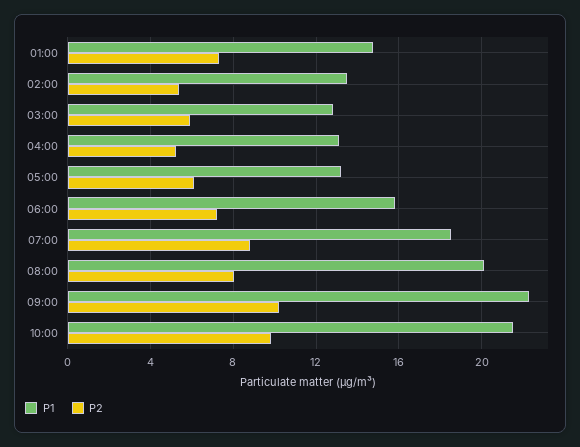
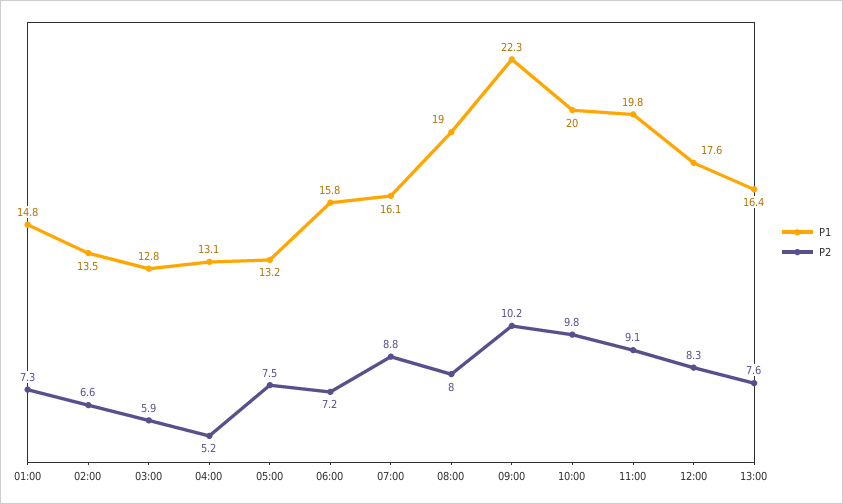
P2, 02:00: 5.5 -> 6.6
P2, 05:00: 6 -> 7.5
P1, 07:00: 18.5 -> 16.1
P1, 08:00: 20 -> 19
P1, 10:00: 21.5 -> 20
P1, 11:00: none -> 19.8
P2, 11:00: none -> 9.1
P1, 12:00: none -> 17.6
P2, 12:00: none -> 8.3
P1, 13:00: none -> 16.4
P2, 13:00: none -> 7.6

